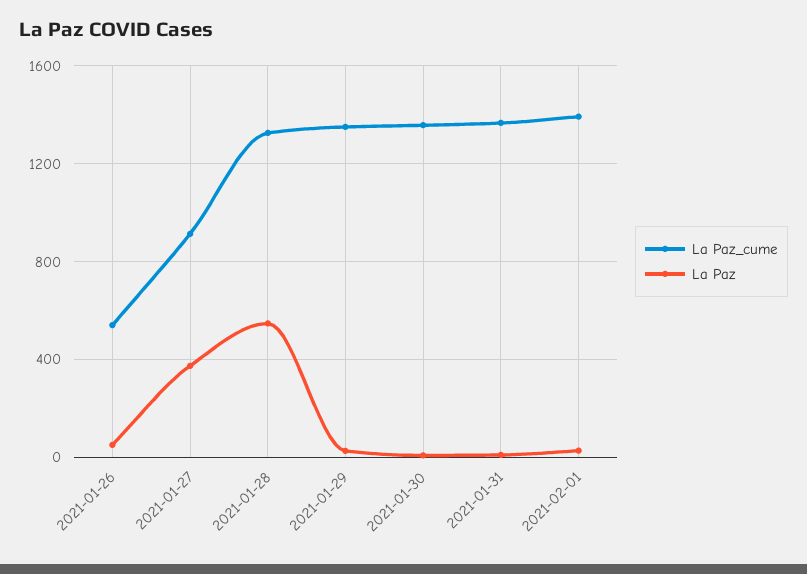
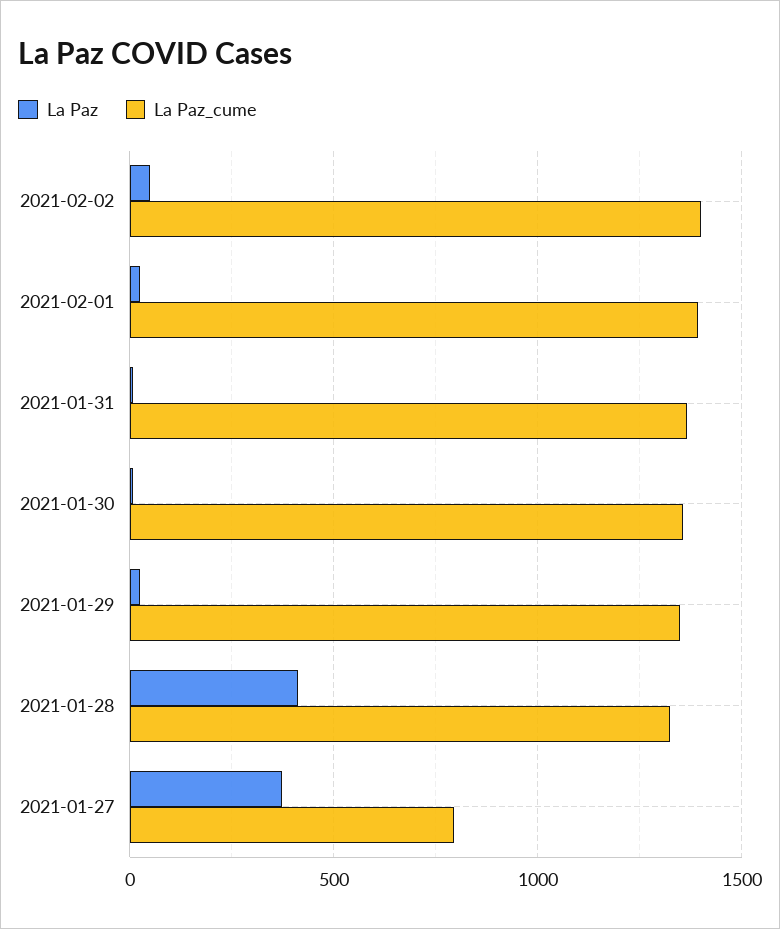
La Paz_cume, 2021-01-26: 550 -> none
La Paz, 2021-01-26: 50 -> none
La Paz_cume, 2021-01-27: 900 -> 800
La Paz, 2021-01-28: 550 -> 400
La Paz, 2021-02-02: none -> 50
La Paz_cume, 2021-02-02: none -> 1400

